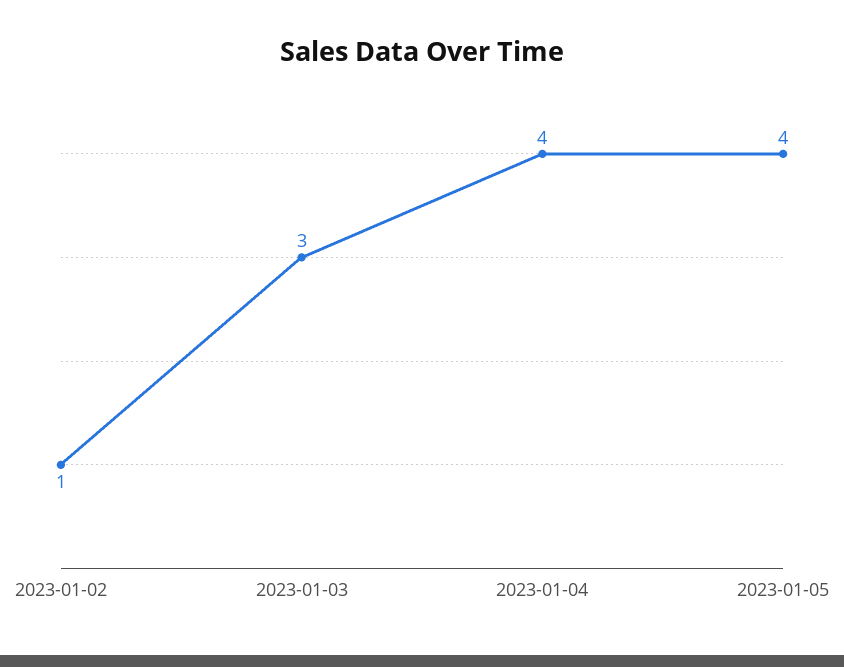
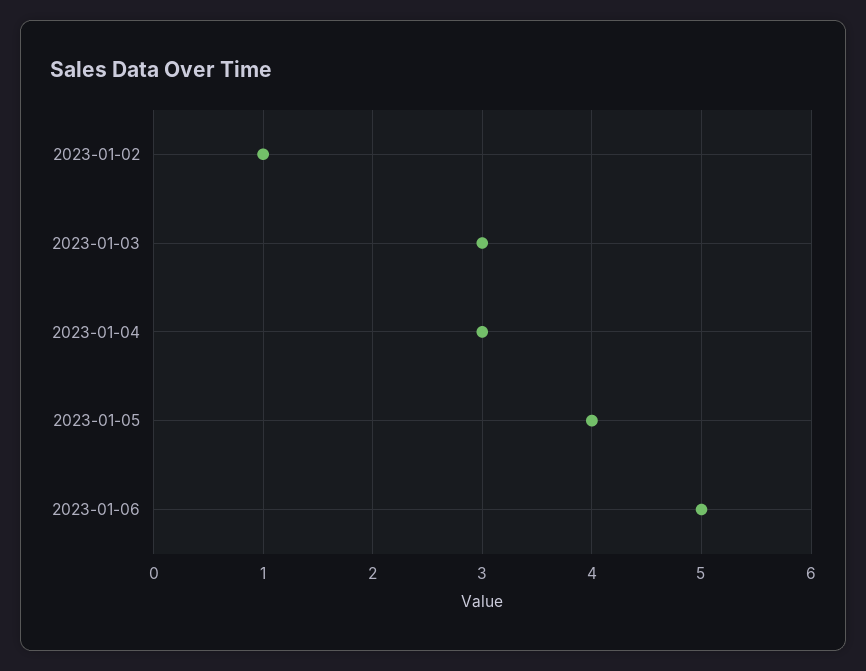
2023-01-04: 4 -> 3
2023-01-06: none -> 5

